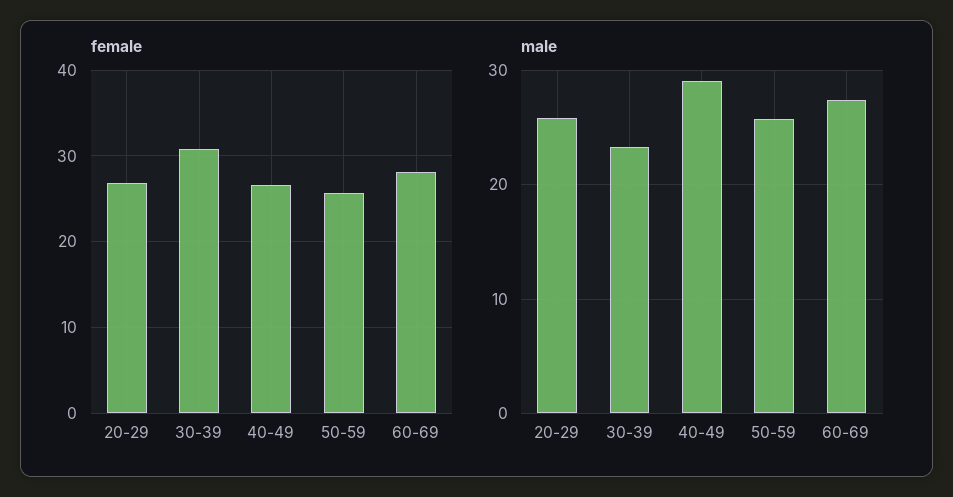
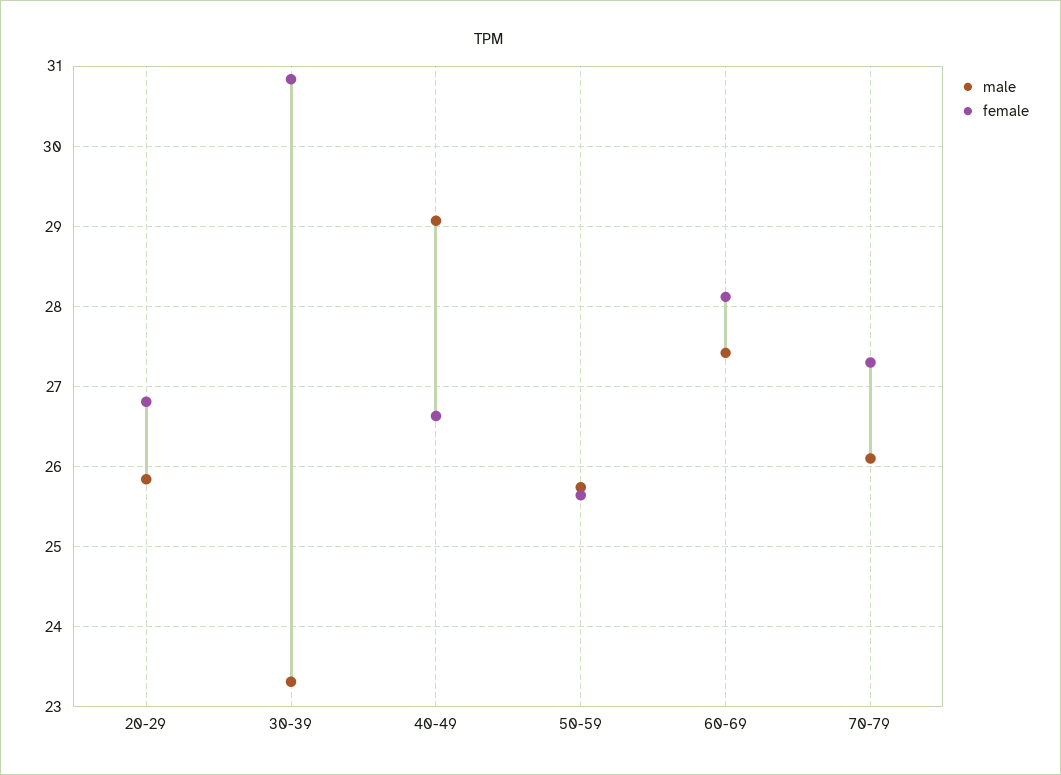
male, 70-79: none -> 26.1
female, 70-79: none -> 27.3

